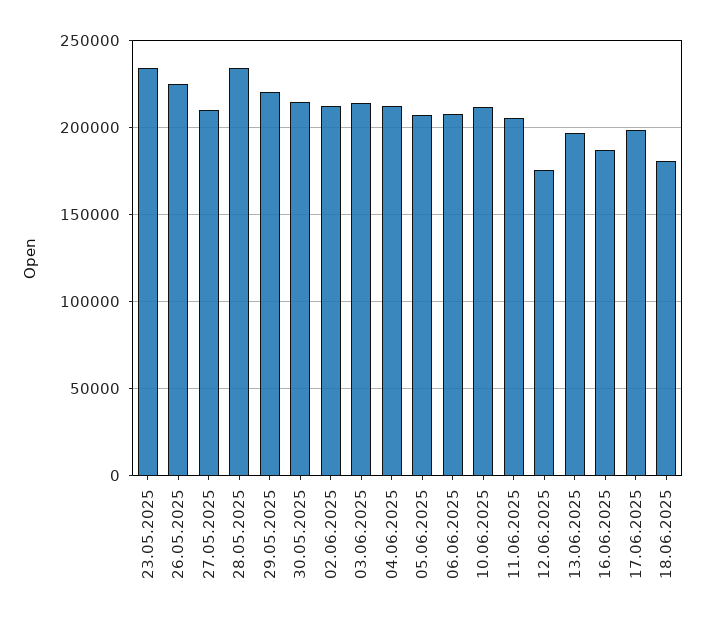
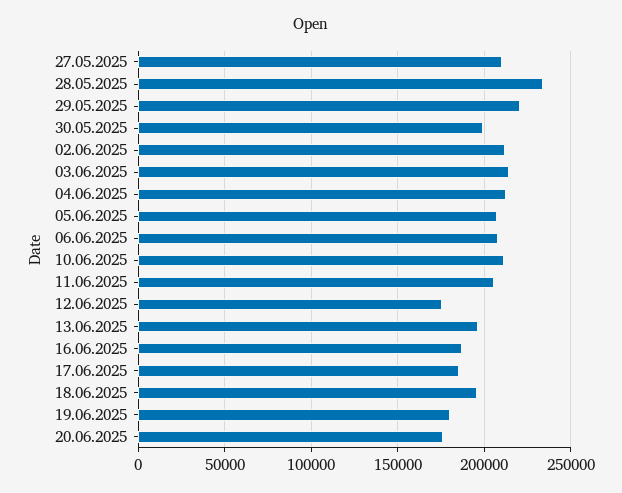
23.05.2025: 235000 -> none
26.05.2025: 225000 -> none
30.05.2025: 215000 -> 200000
17.06.2025: 200000 -> 185000
18.06.2025: 180000 -> 195000
19.06.2025: none -> 180000
20.06.2025: none -> 175000

